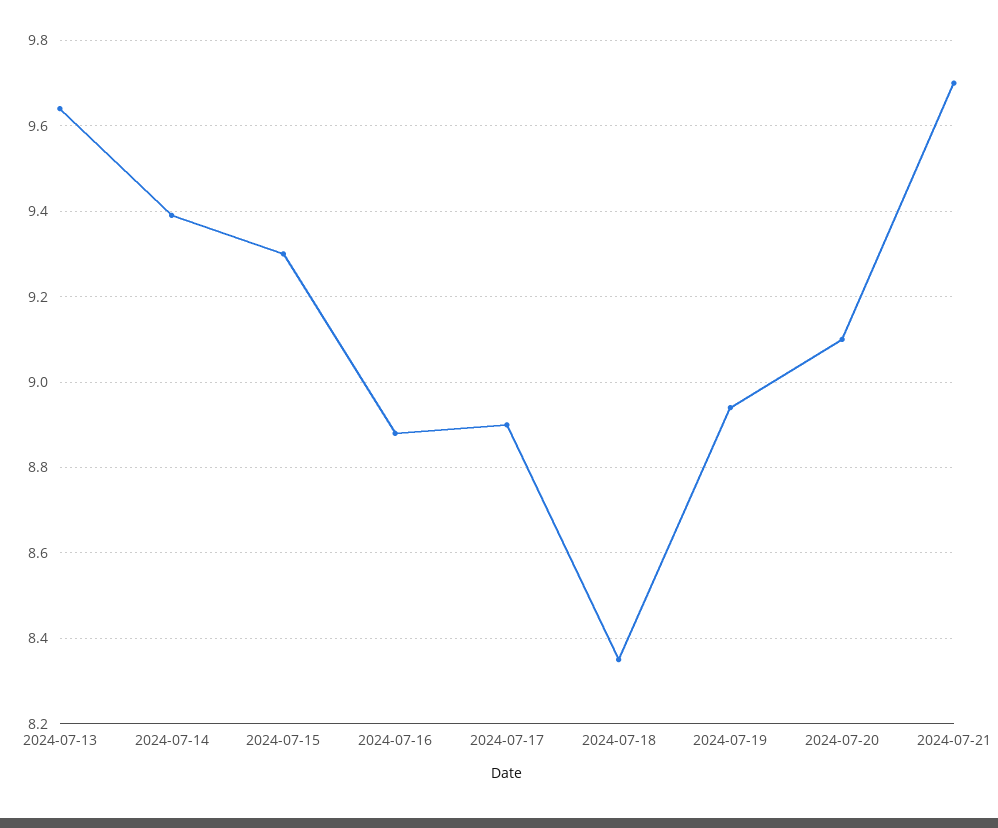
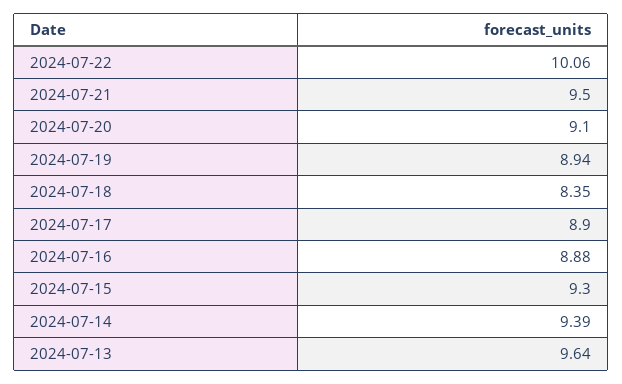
2024-07-21: 9.7 -> 9.5
2024-07-22: none -> 10.06

